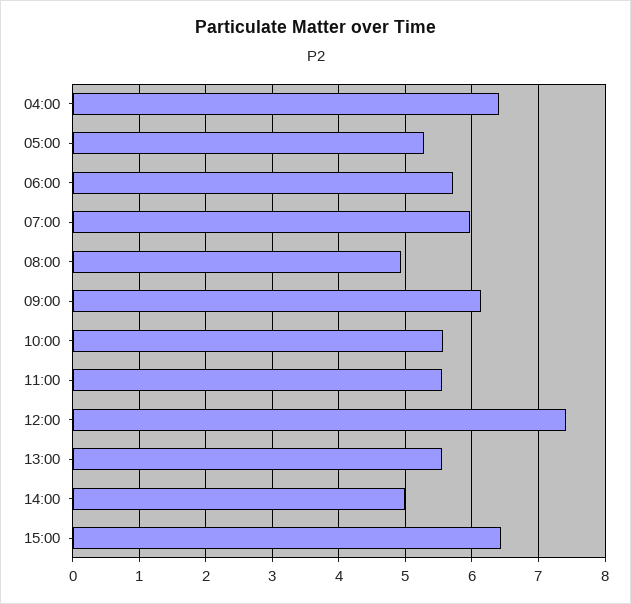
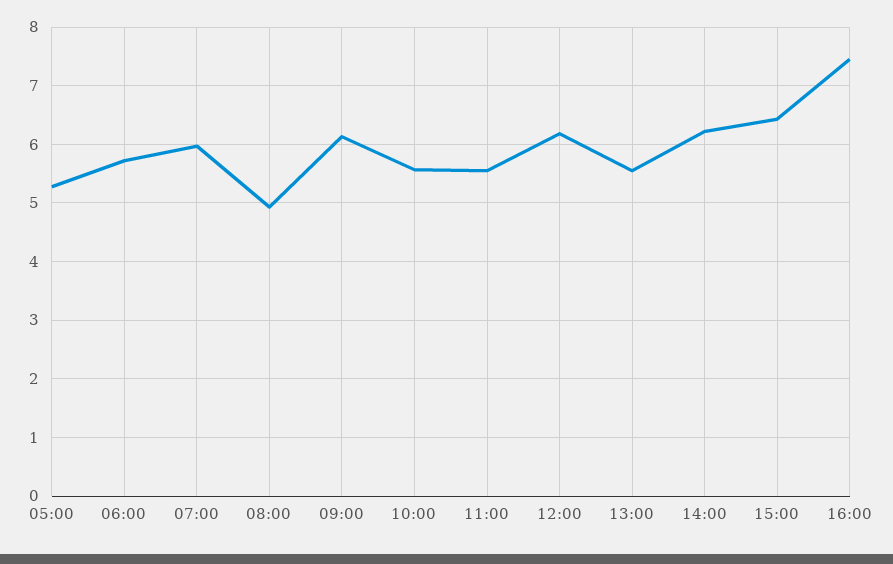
04:00: 6.4 -> none
12:00: 7.4 -> 6.2
14:00: 5 -> 6.2
16:00: none -> 7.4

